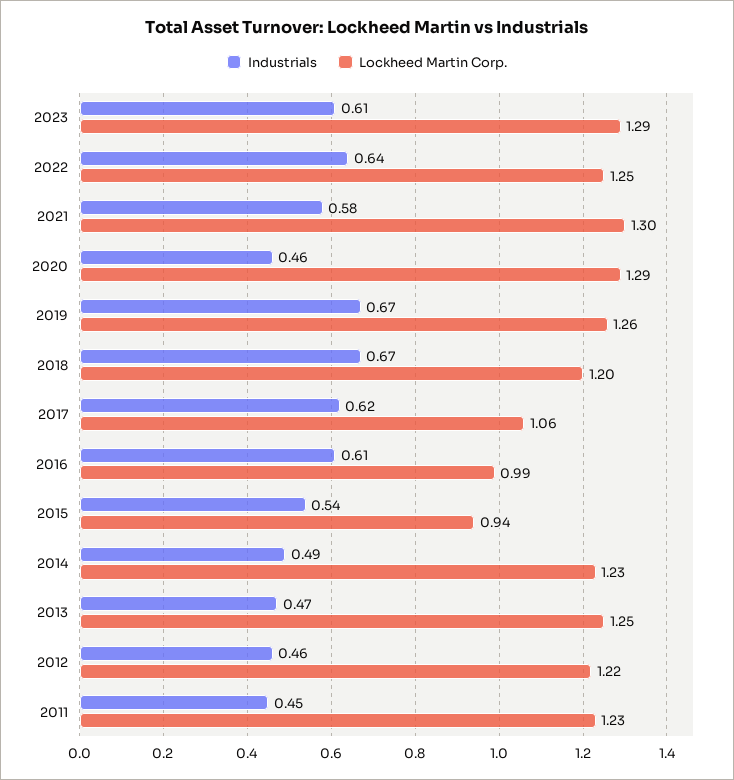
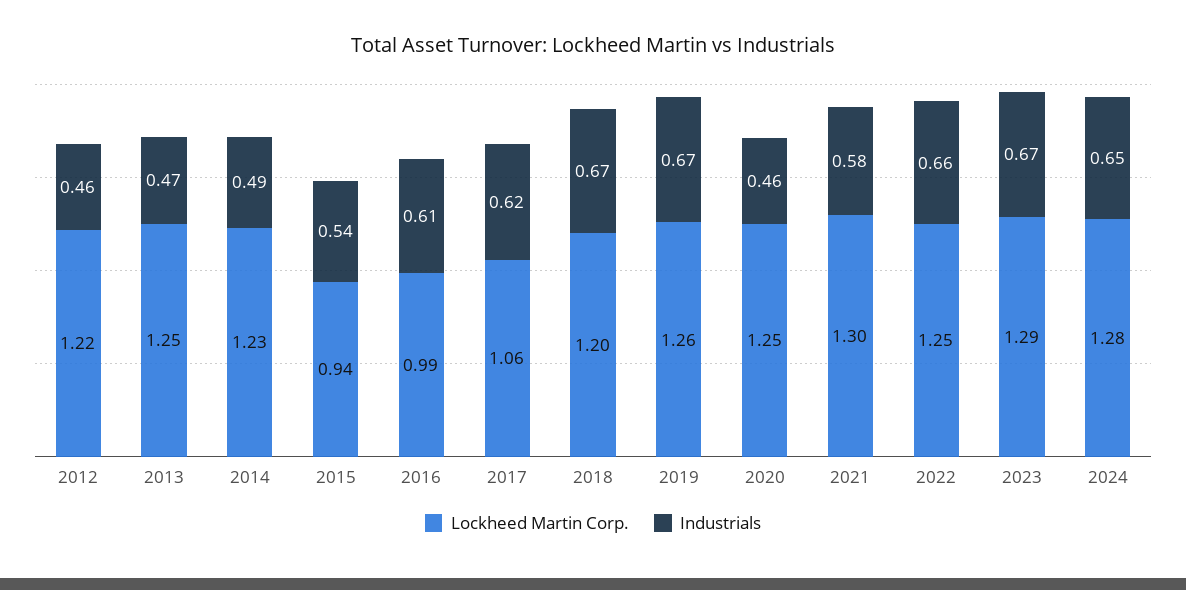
Industrials, 2023: 0.61 -> 0.67
Industrials, 2022: 0.64 -> 0.66
Lockheed Martin Corp., 2020: 1.29 -> 1.25
Industrials, 2011: 0.45 -> none
Lockheed Martin Corp., 2011: 1.23 -> none
Lockheed Martin Corp., 2024: none -> 1.28
Industrials, 2024: none -> 0.65

